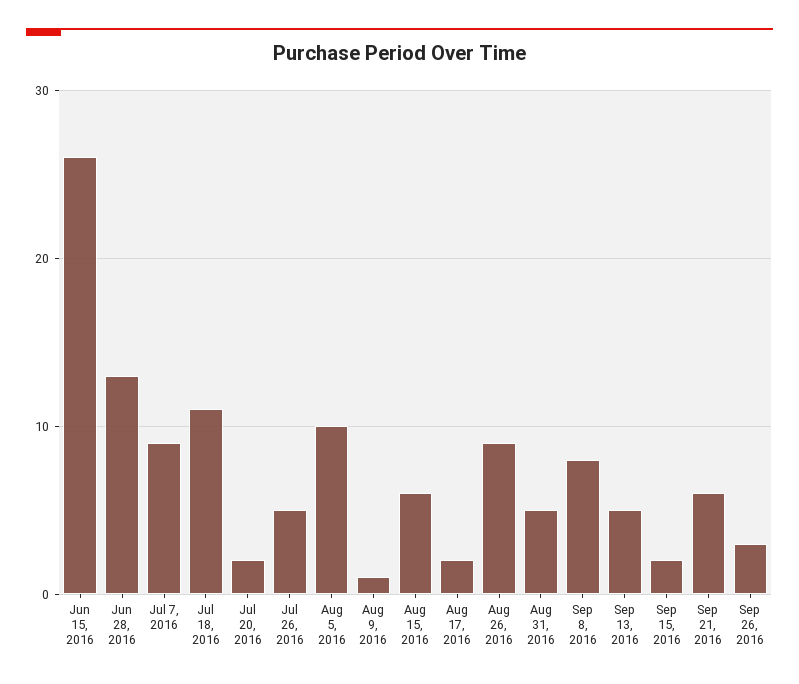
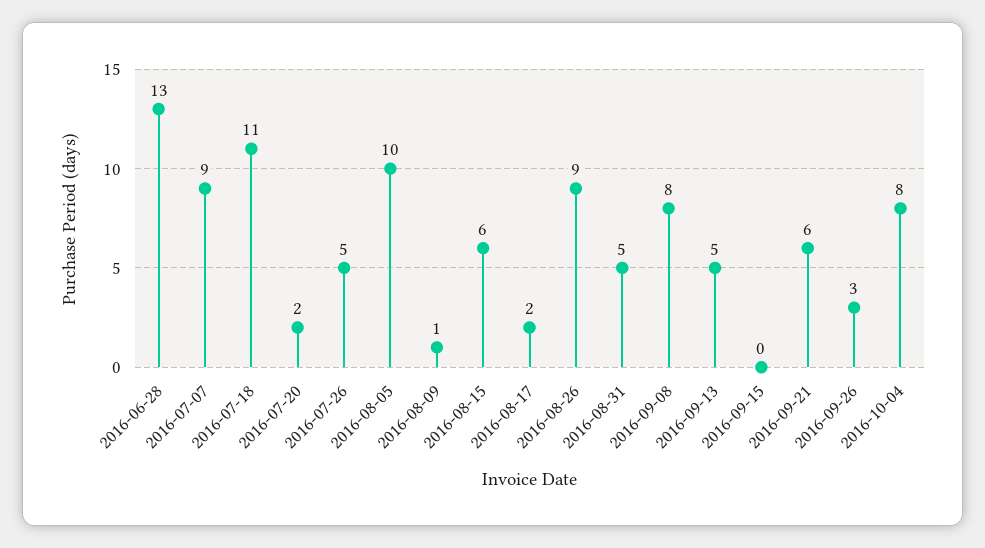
Jun 15, 2016: 26 -> none
Sep 15, 2016: 2 -> 0
2016-10-04: none -> 8

